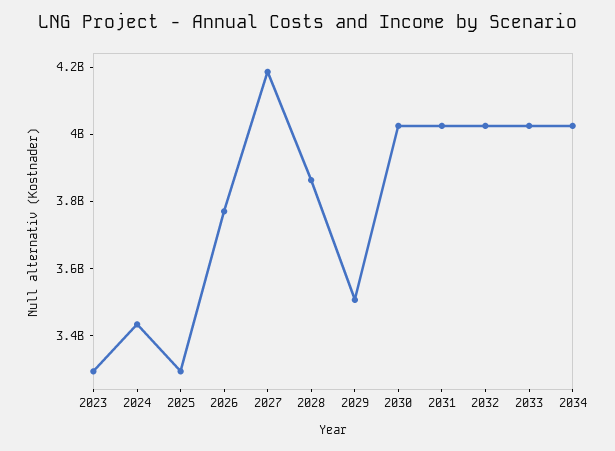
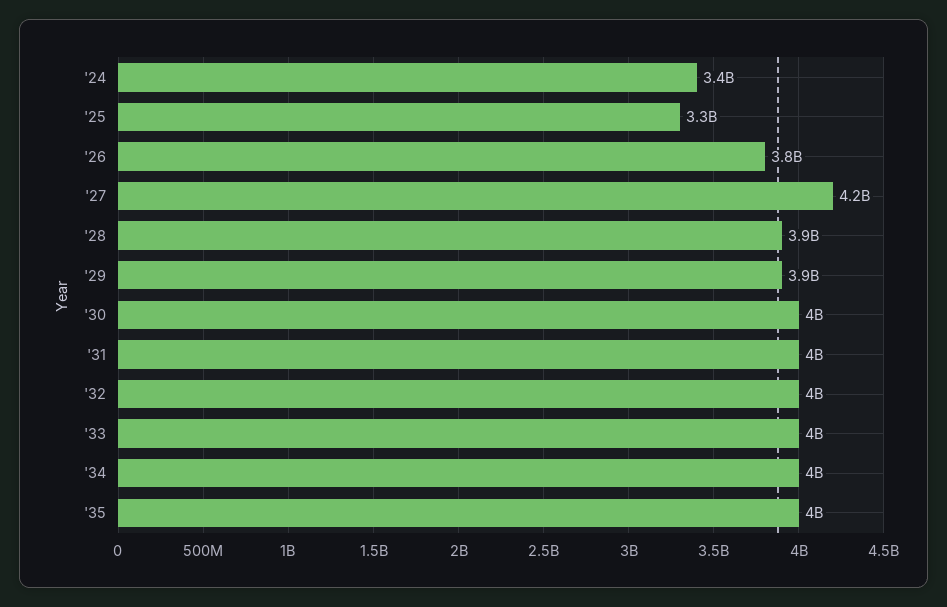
2023: 3300000000 -> none
2029: 3500000000 -> 3900000000
'35: none -> 4000000000

